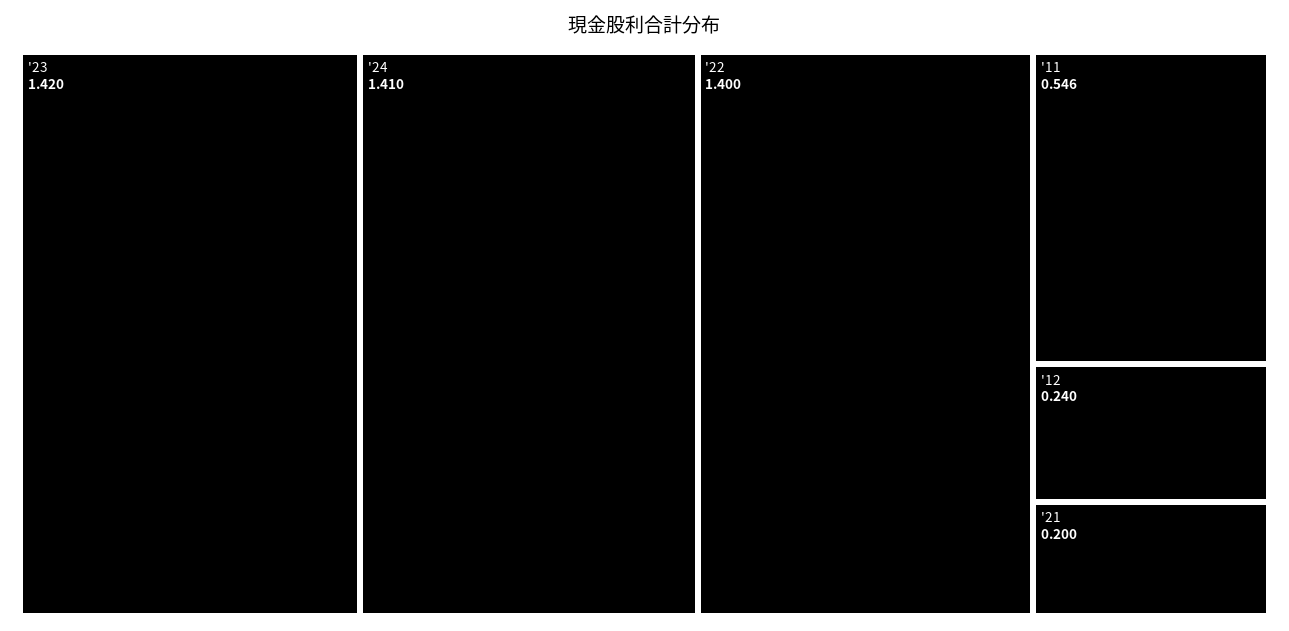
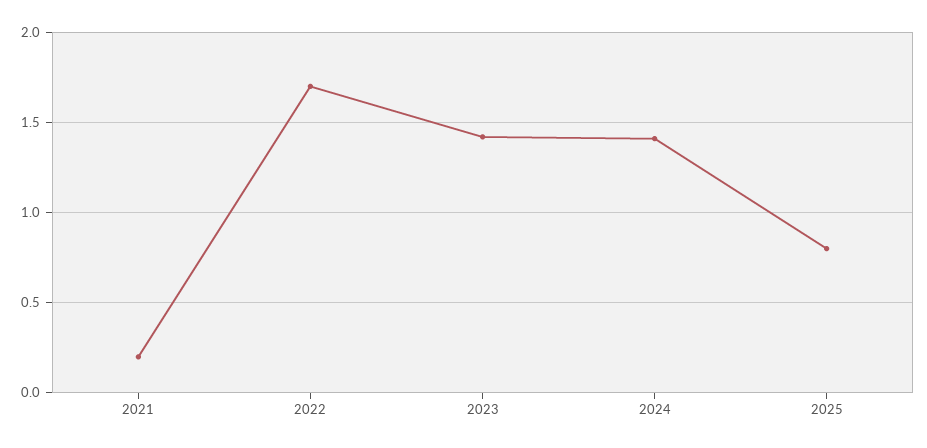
'22: 1.4 -> 1.7
'11: 0.546 -> none
'12: 0.24 -> none
2025: none -> 0.8

